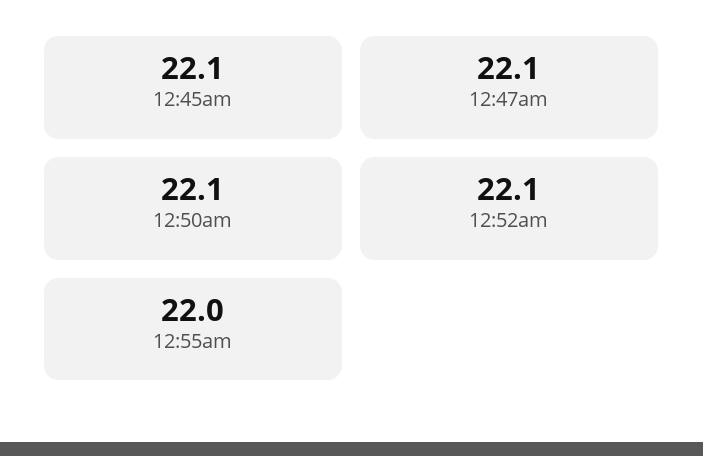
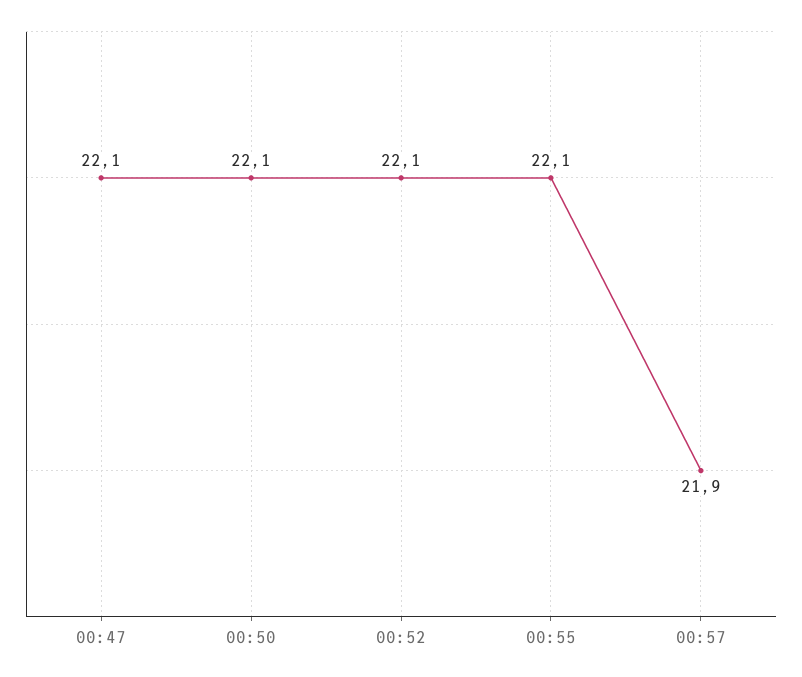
12:45am: 22.1 -> none
12:55am: 22 -> 22.1
00:57: none -> 21.9

